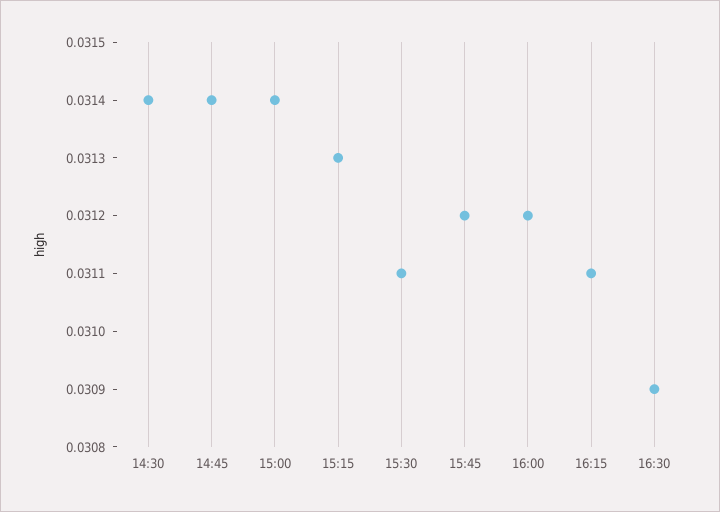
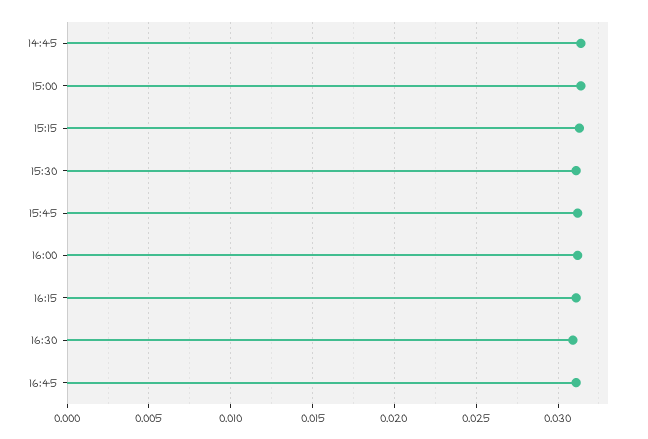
14:30: 0.0314 -> none
16:45: none -> 0.031

